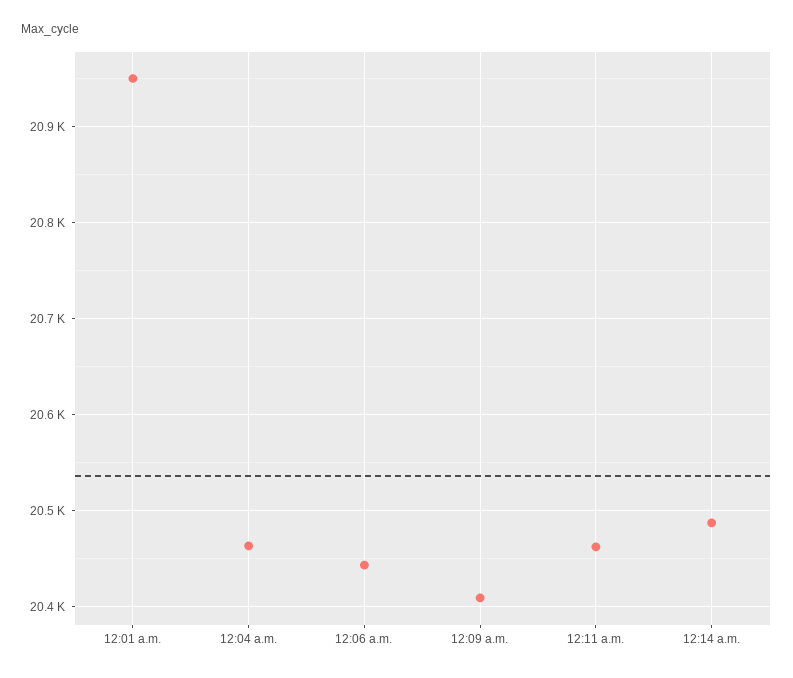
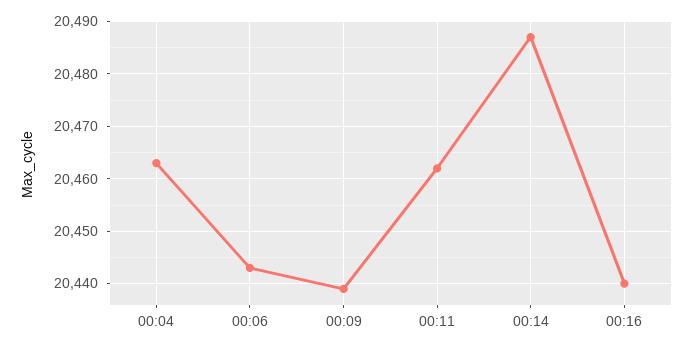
12:01 a.m.: 20950 -> none
12:09 a.m.: 20410 -> 20440
00:16: none -> 20440

